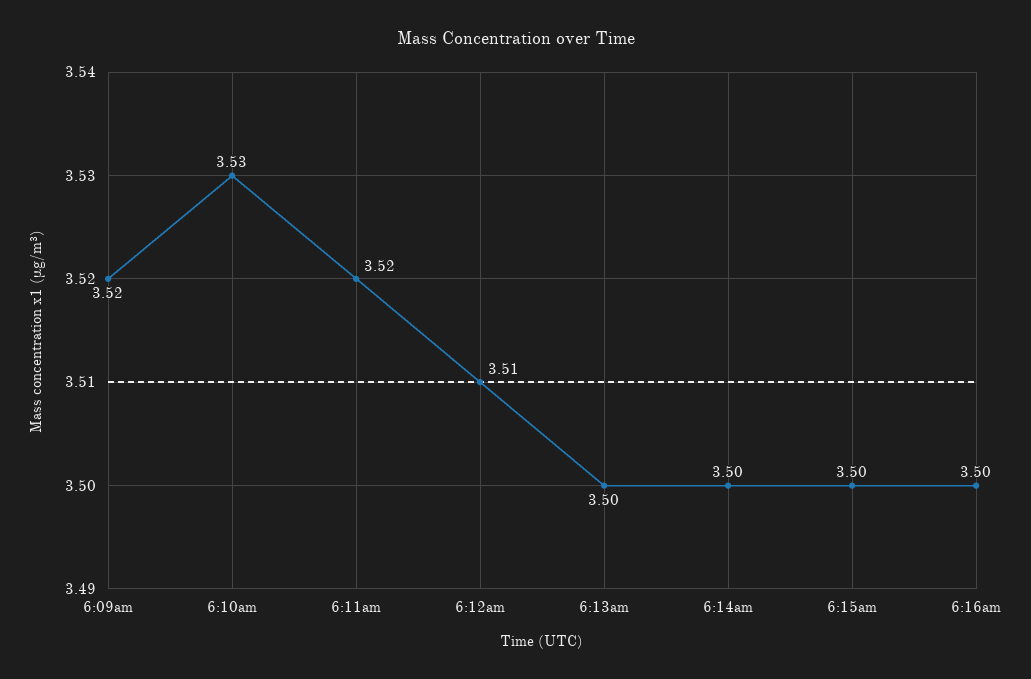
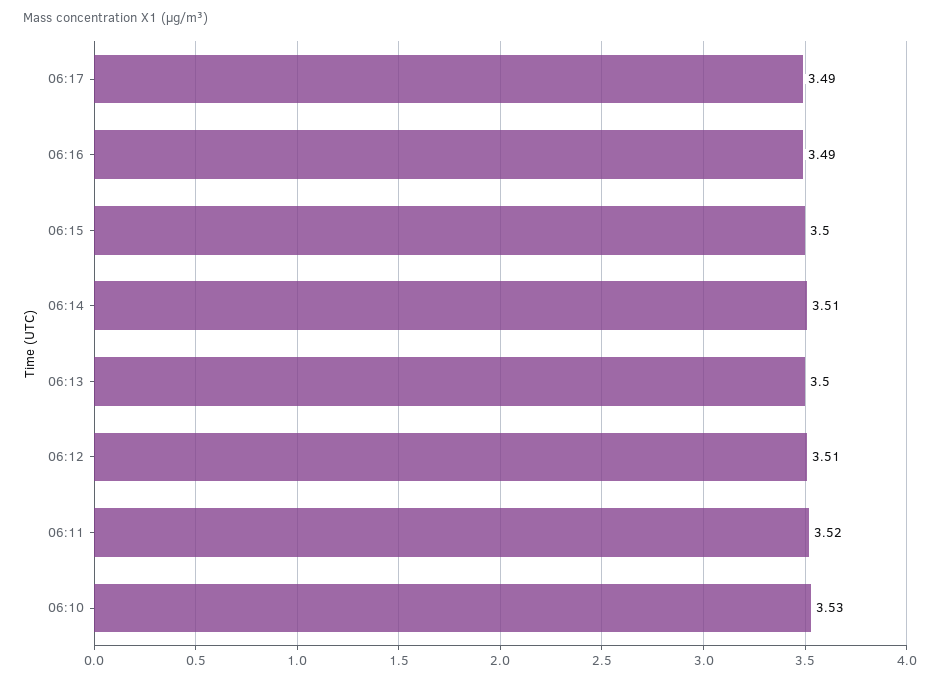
6:09am: 3.52 -> none
6:14am: 3.5 -> 3.51
6:16am: 3.5 -> 3.49
06:17: none -> 3.49

